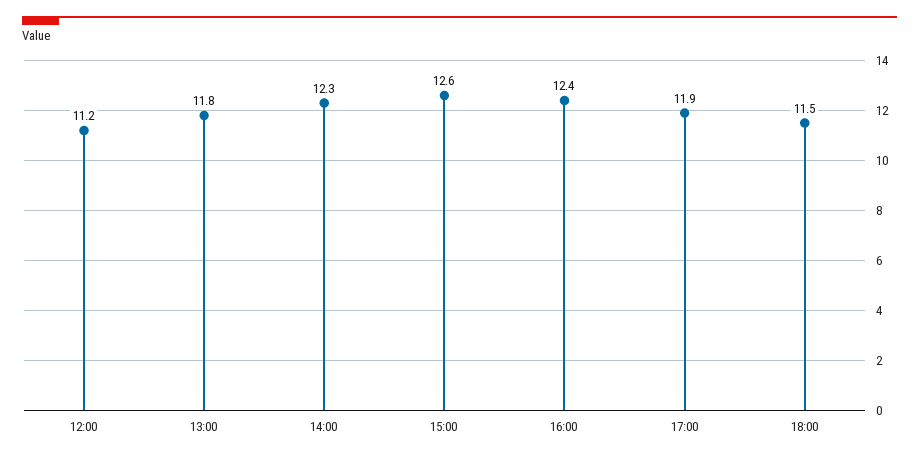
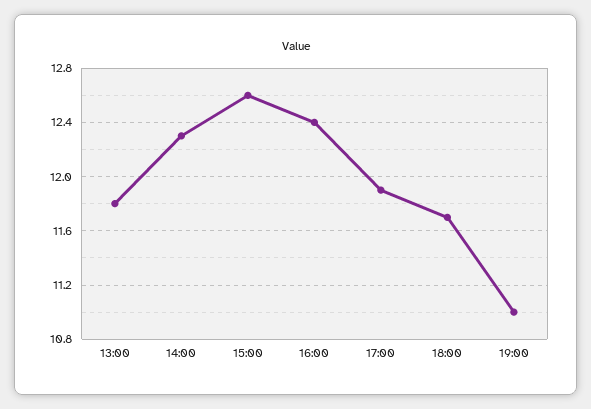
12:00: 11.2 -> none
18:00: 11.5 -> 11.7
19:00: none -> 11

